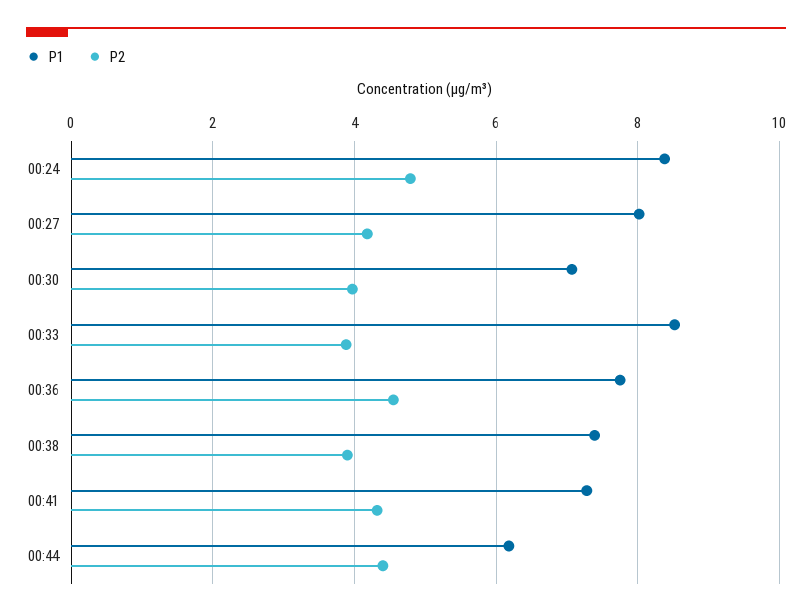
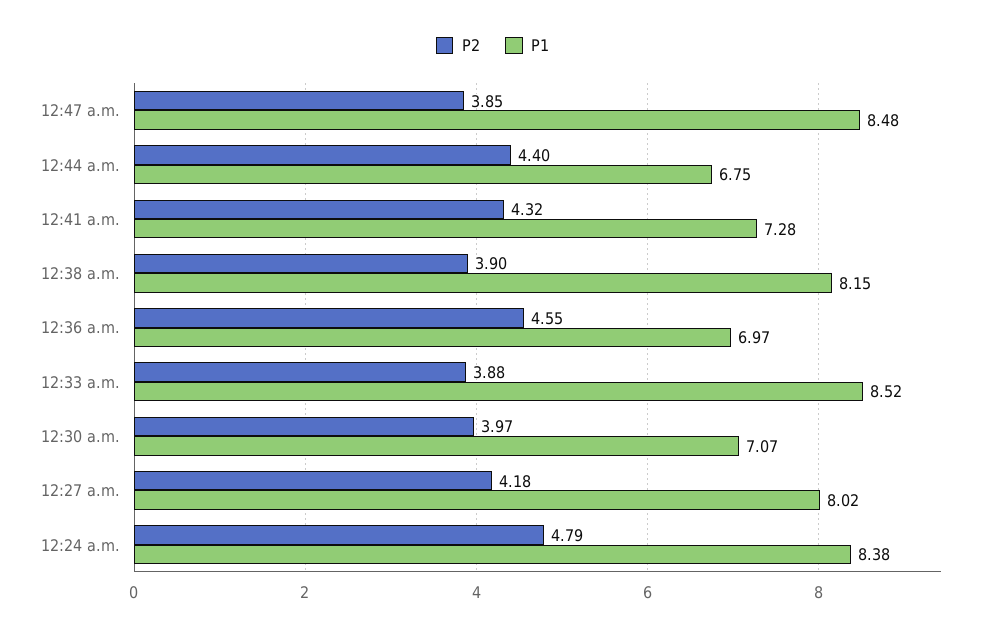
P1, 00:36: 7.8 -> 6.97
P1, 00:38: 7.4 -> 8.15
P1, 00:44: 6.2 -> 6.75
P2, 12:47 a.m.: none -> 3.85
P1, 12:47 a.m.: none -> 8.48

